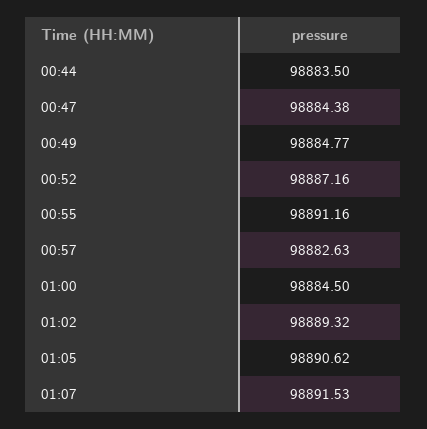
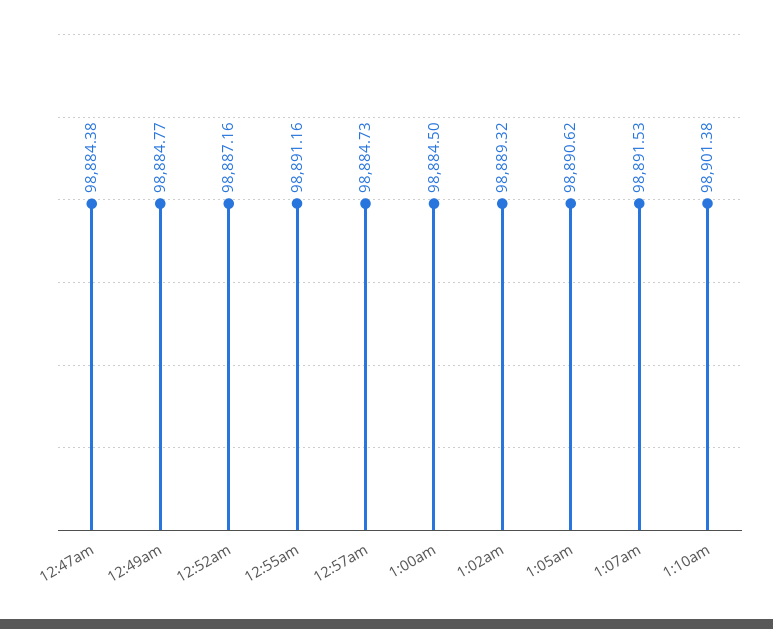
00:44: 98883.5 -> none
00:57: 98882.63 -> 98884.73
1:10am: none -> 98901.38

